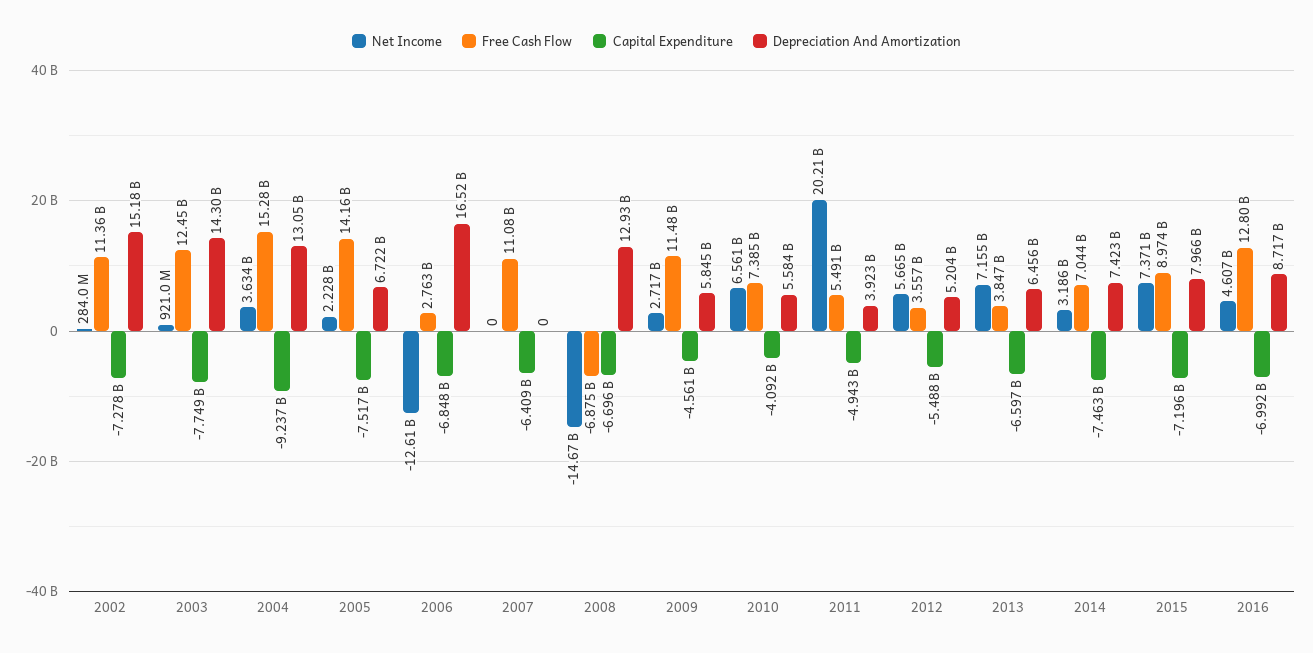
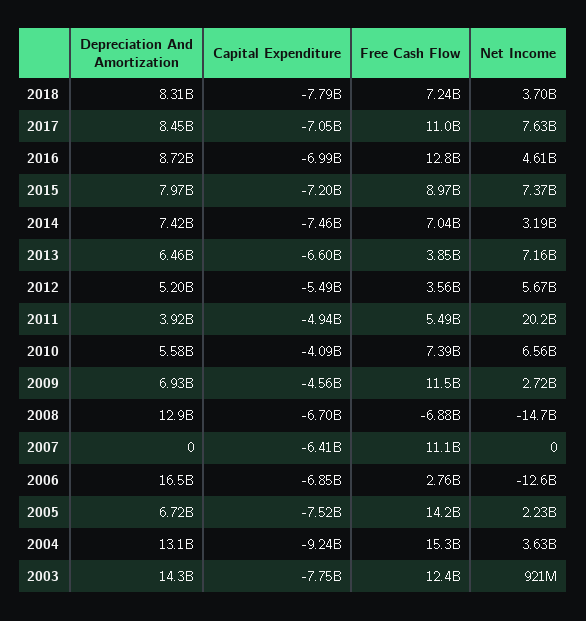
Net Income, 2002: 284000000 -> none
Free Cash Flow, 2002: 11360000000 -> none
Capital Expenditure, 2002: -7278000000 -> none
Depreciation And Amortization, 2002: 15180000000 -> none
Depreciation And Amortization, 2009: 5845000000 -> 6930000000
Depreciation And Amortization, 2018: none -> 8310000000
Capital Expenditure, 2018: none -> -7790000000
Free Cash Flow, 2018: none -> 7240000000
Net Income, 2018: none -> 3700000000
Depreciation And Amortization, 2017: none -> 8450000000
Capital Expenditure, 2017: none -> -7050000000
Free Cash Flow, 2017: none -> 11000000000
Net Income, 2017: none -> 7630000000

